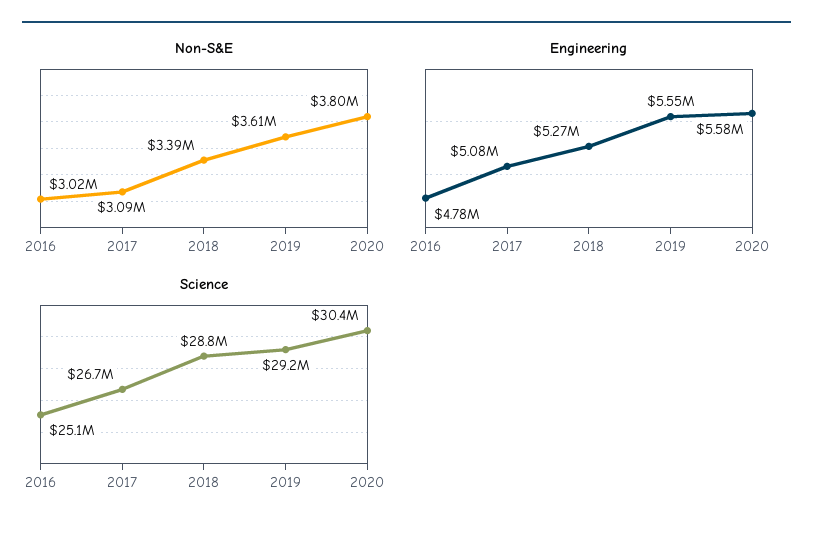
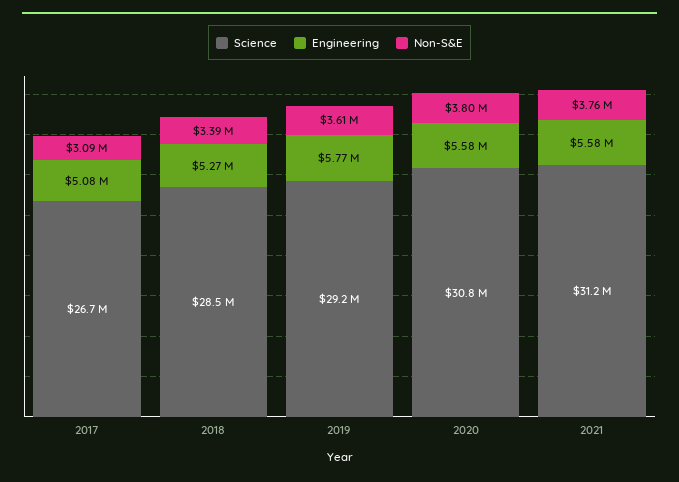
Non-S&E, 2016: 3020000 -> none
Engineering, 2016: 4780000 -> none
Engineering, 2019: 5550000 -> 5770000
Science, 2016: 25100000 -> none
Science, 2018: 28800000 -> 28500000
Science, 2020: 30400000 -> 30800000
Science, 2021: none -> 31200000
Engineering, 2021: none -> 5580000
Non-S&E, 2021: none -> 3760000

